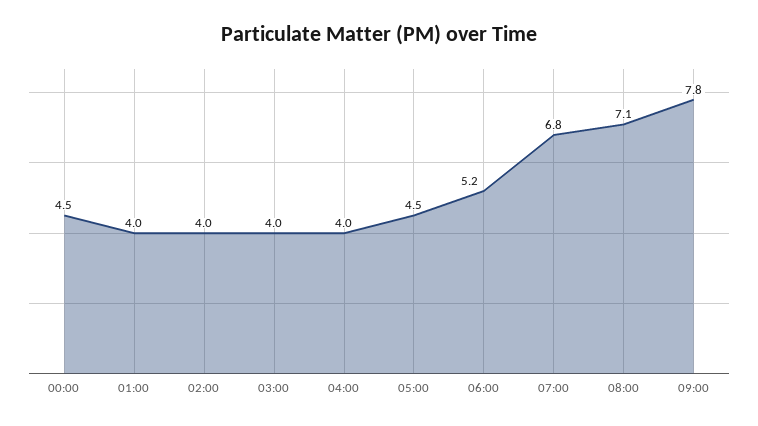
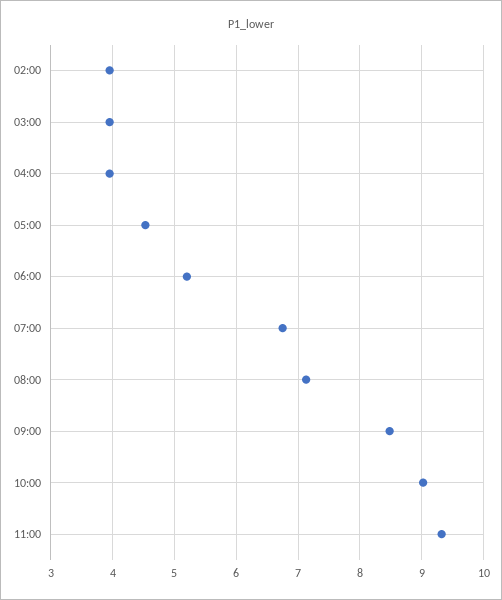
00:00: 4.5 -> none
01:00: 4 -> none
09:00: 7.8 -> 8.5
10:00: none -> 9
11:00: none -> 9.3

